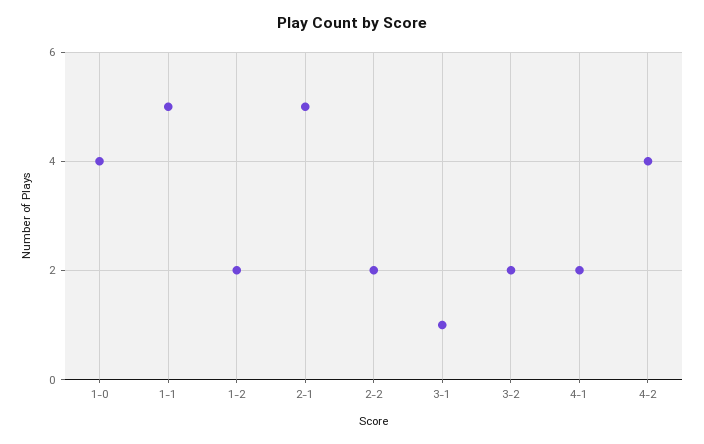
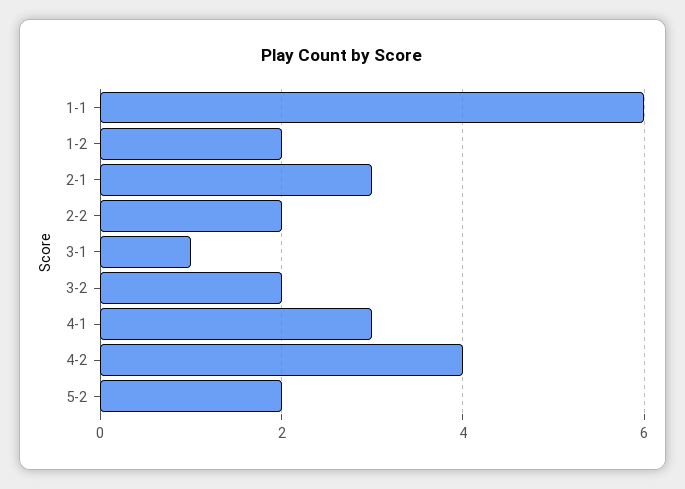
1-0: 4 -> none
1-1: 5 -> 6
2-1: 5 -> 3
4-1: 2 -> 3
5-2: none -> 2

